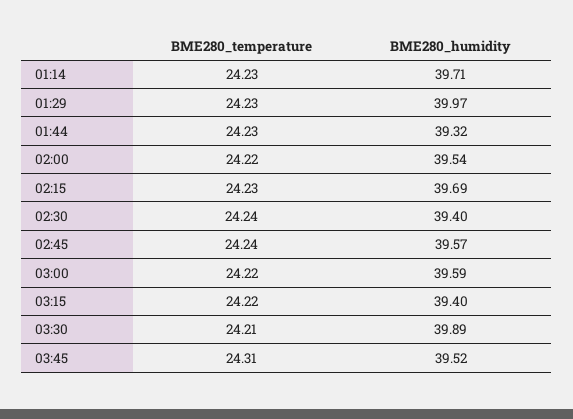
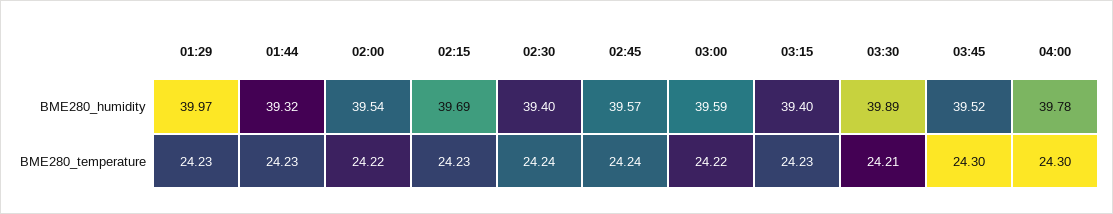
BME280_temperature, 01:14: 24.23 -> none
BME280_humidity, 01:14: 39.71 -> none
BME280_temperature, 03:15: 24.22 -> 24.23
BME280_temperature, 03:45: 24.31 -> 24.3
BME280_humidity, 04:00: none -> 39.78
BME280_temperature, 04:00: none -> 24.3

